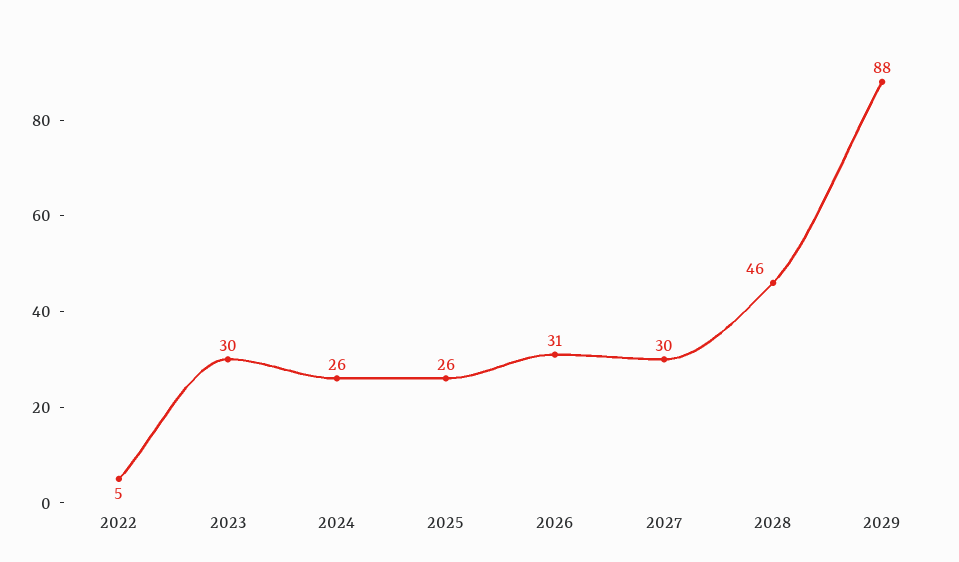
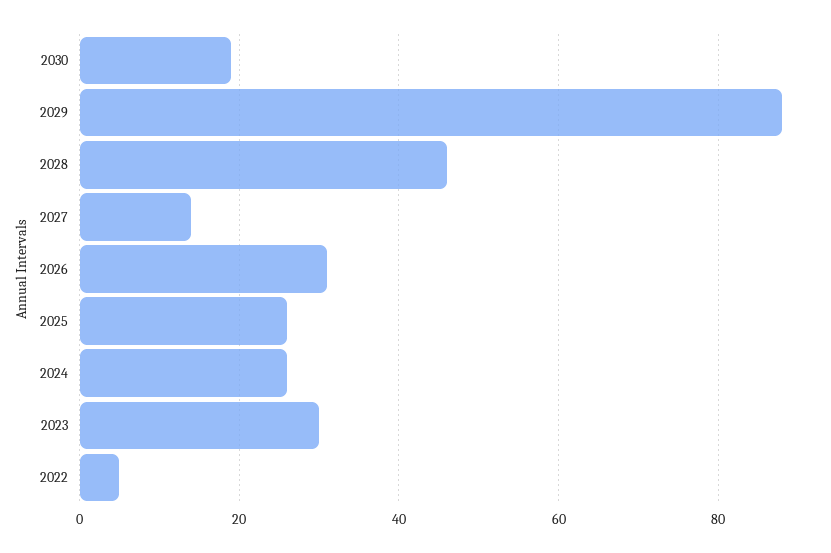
2027: 30 -> 15
2030: none -> 20

